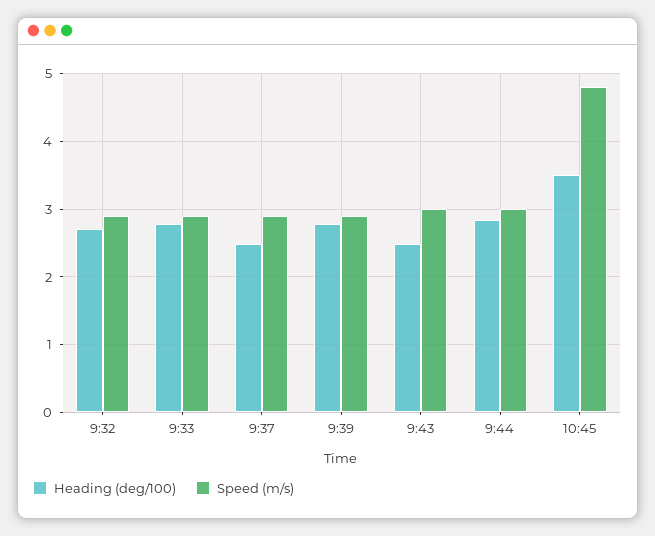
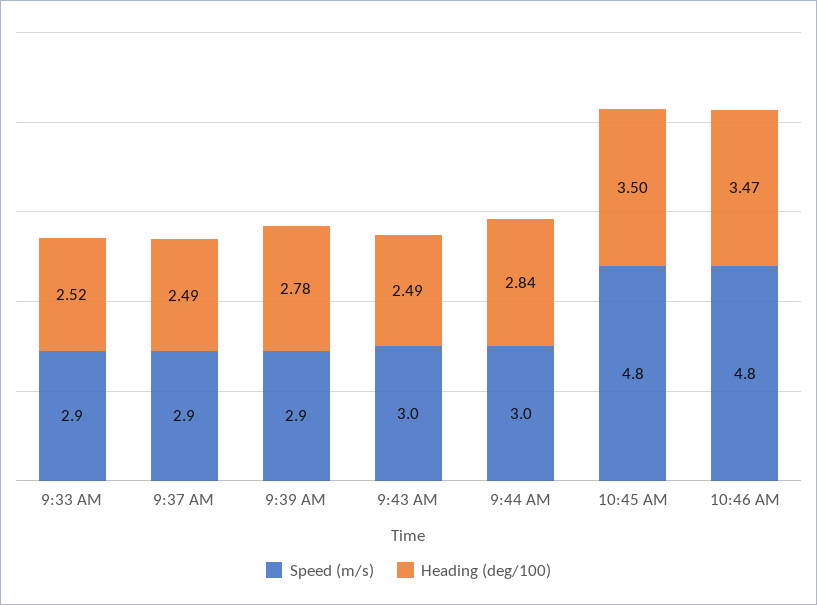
Heading (deg/100), 9:32: 2.7 -> none
Speed (m/s), 9:32: 2.9 -> none
Heading (deg/100), 9:33: 2.8 -> 2.52
Speed (m/s), 10:46 AM: none -> 4.8
Heading (deg/100), 10:46 AM: none -> 3.47

